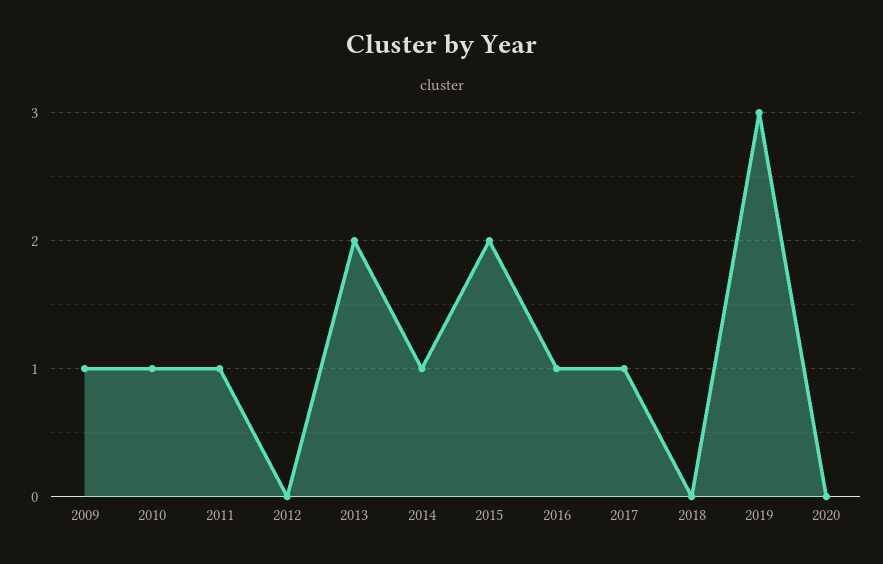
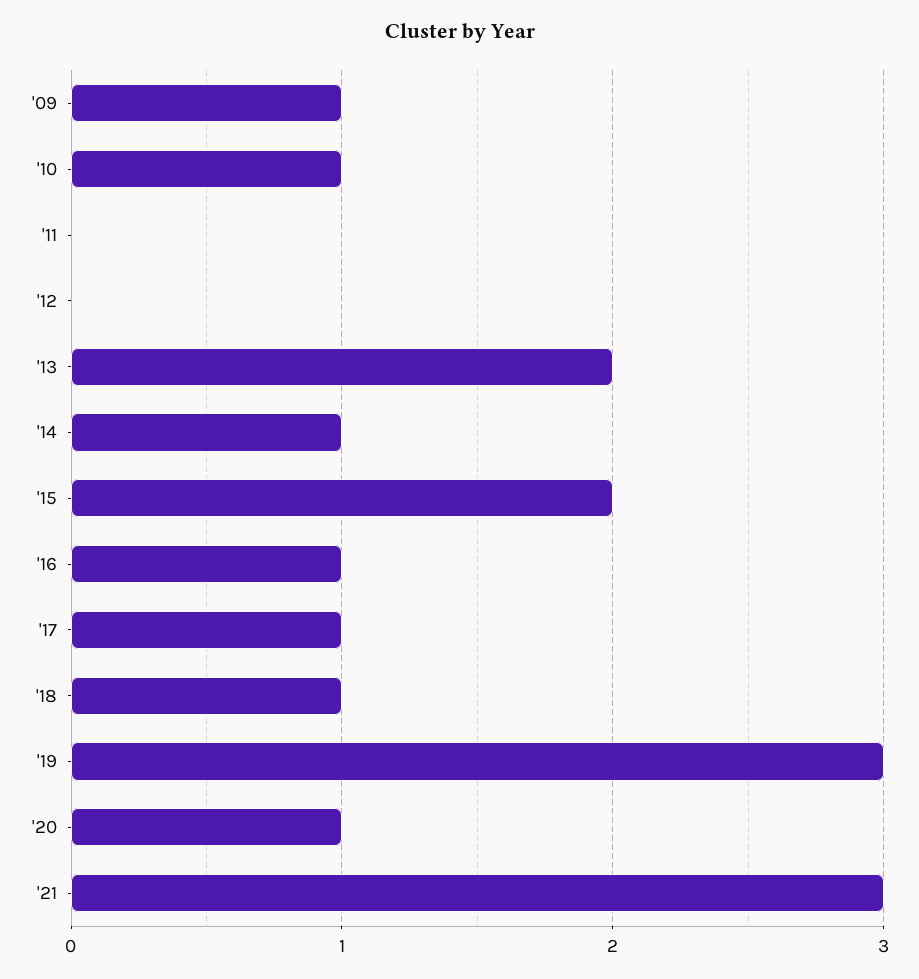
2011: 1 -> 0
2018: 0 -> 1
2020: 0 -> 1
'21: none -> 3

